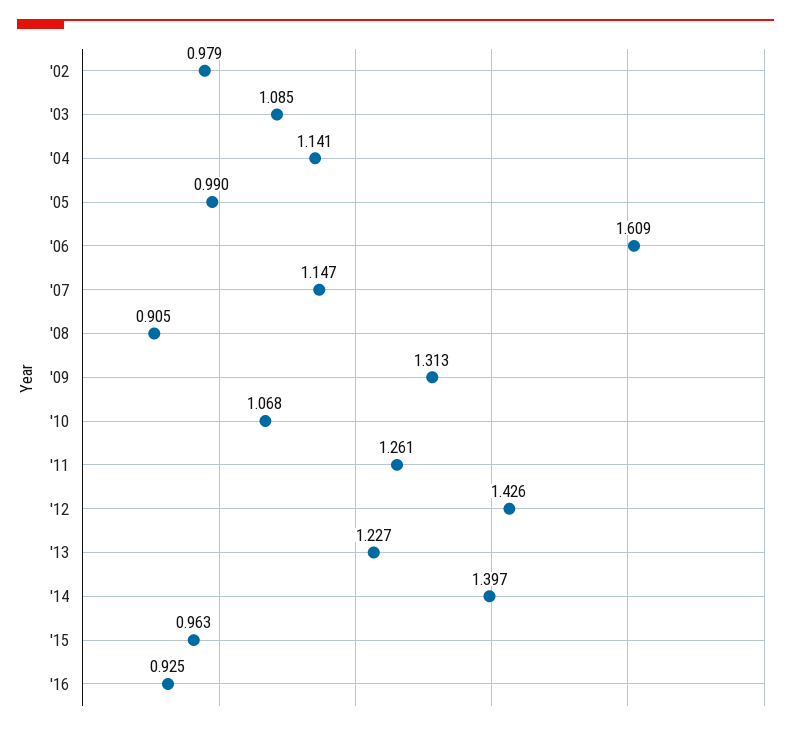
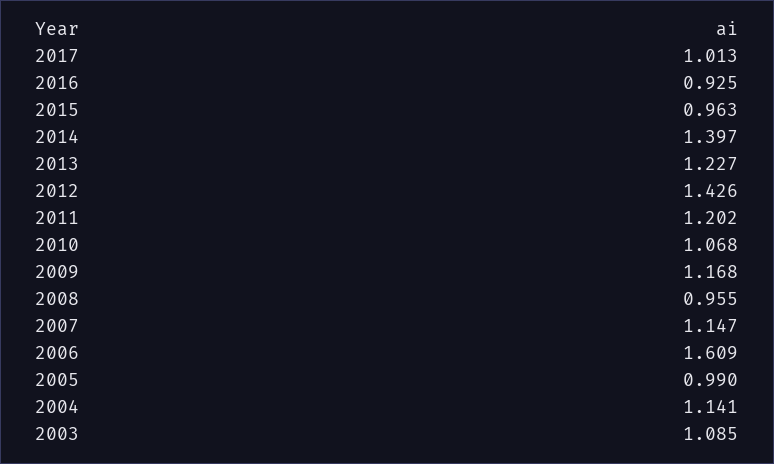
'02: 0.979 -> none
'08: 0.905 -> 0.955
'09: 1.313 -> 1.168
'11: 1.261 -> 1.202
2017: none -> 1.013

